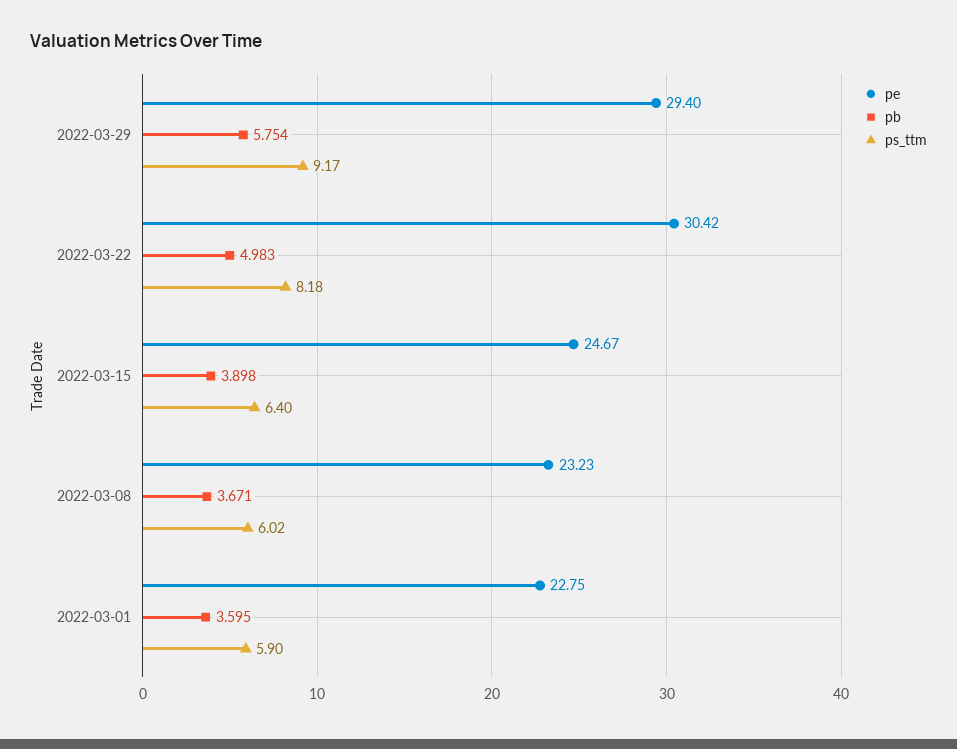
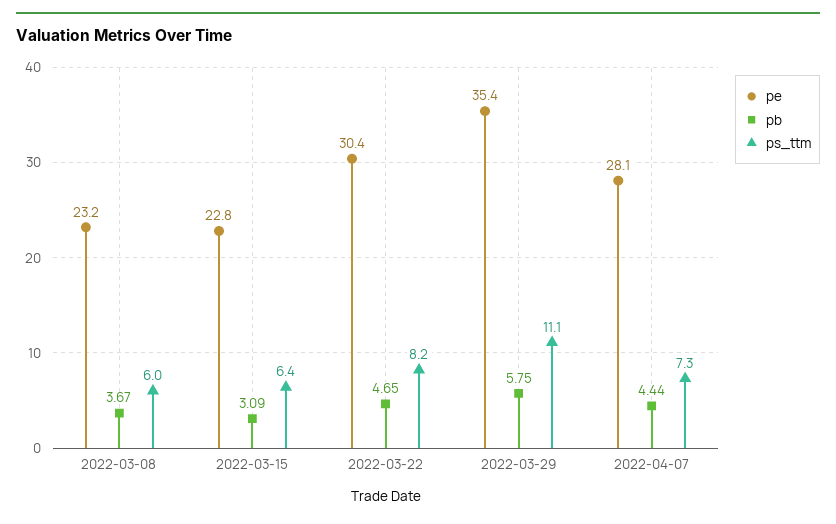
pe, 2022-03-29: 29.4 -> 35.4
ps_ttm, 2022-03-29: 9.17 -> 11.1
pb, 2022-03-22: 4.983 -> 4.65
pe, 2022-03-15: 24.67 -> 22.8
pb, 2022-03-15: 3.898 -> 3.09
pe, 2022-03-01: 22.75 -> none
pb, 2022-03-01: 3.595 -> none
ps_ttm, 2022-03-01: 5.9 -> none
pe, 2022-04-07: none -> 28.1
pb, 2022-04-07: none -> 4.44
ps_ttm, 2022-04-07: none -> 7.3

